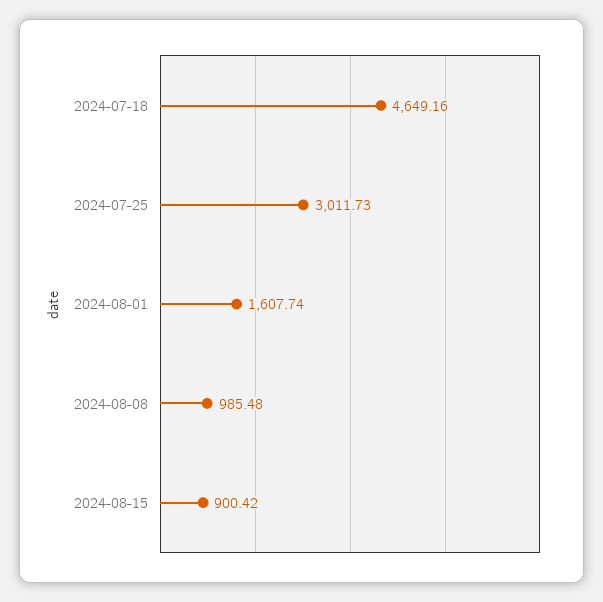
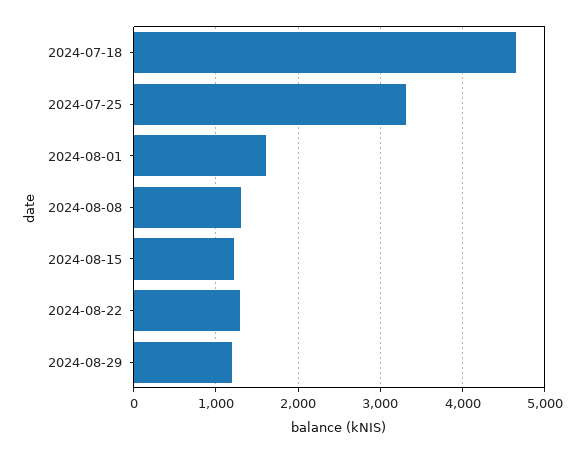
2024-07-25: 3011.73 -> 3300
2024-08-08: 985.48 -> 1300
2024-08-15: 900.42 -> 1200
2024-08-22: none -> 1300
2024-08-29: none -> 1200

